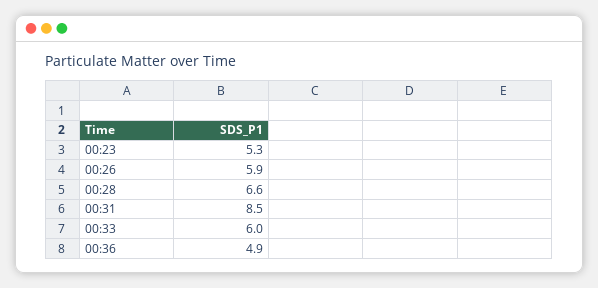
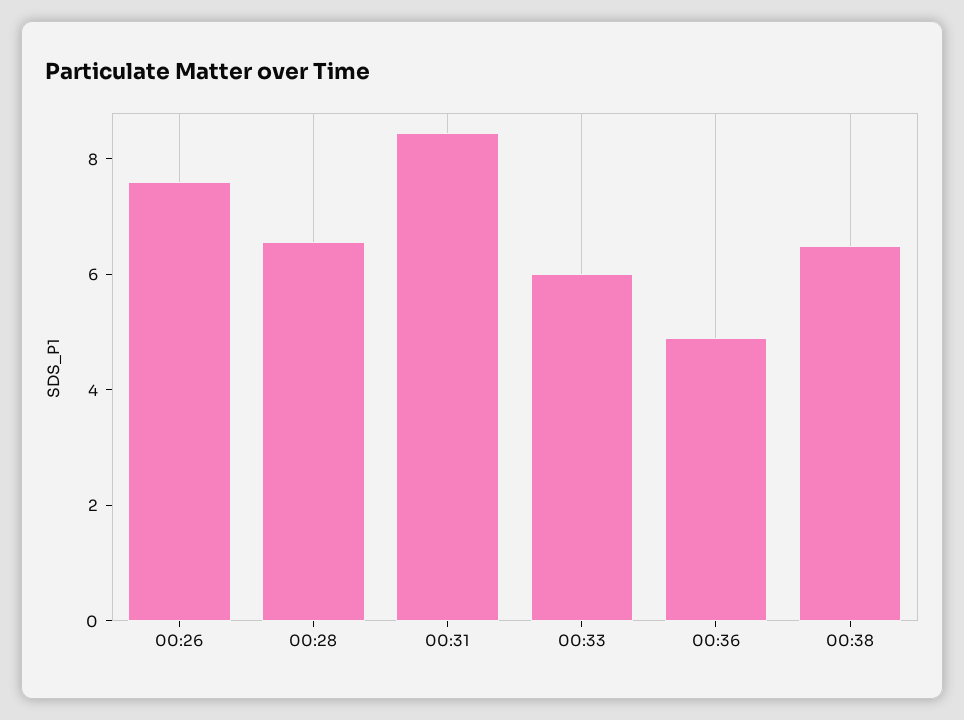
00:23: 5.3 -> none
00:26: 5.9 -> 7.5
00:38: none -> 6.5

